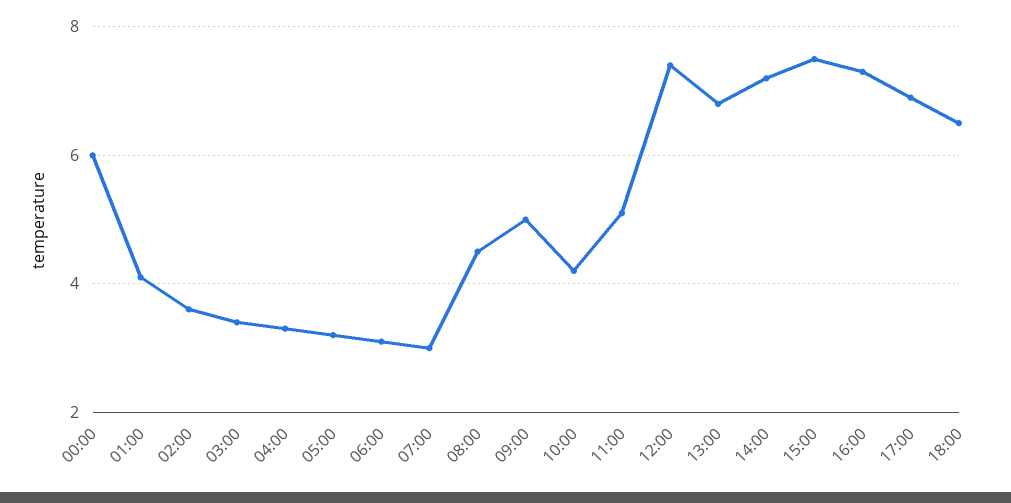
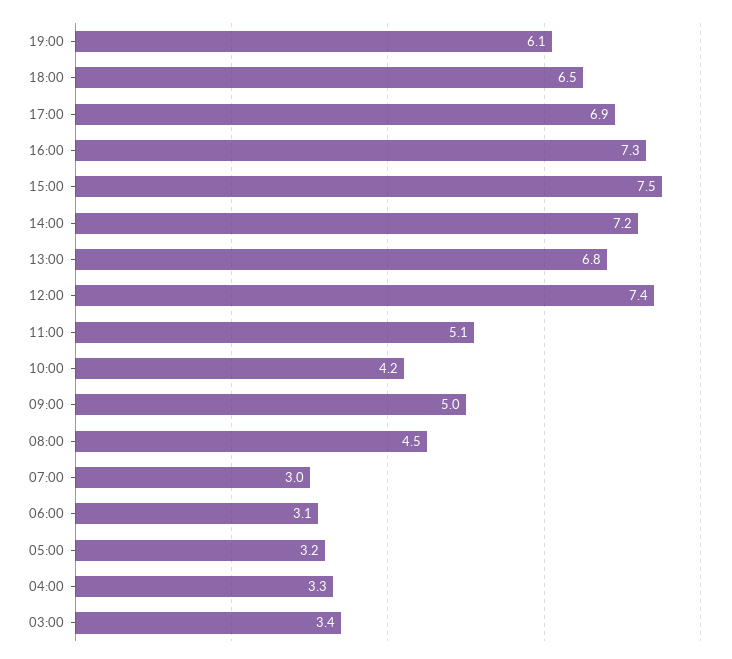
00:00: 6 -> none
01:00: 4 -> none
02:00: 3.5 -> none
19:00: none -> 6.1

